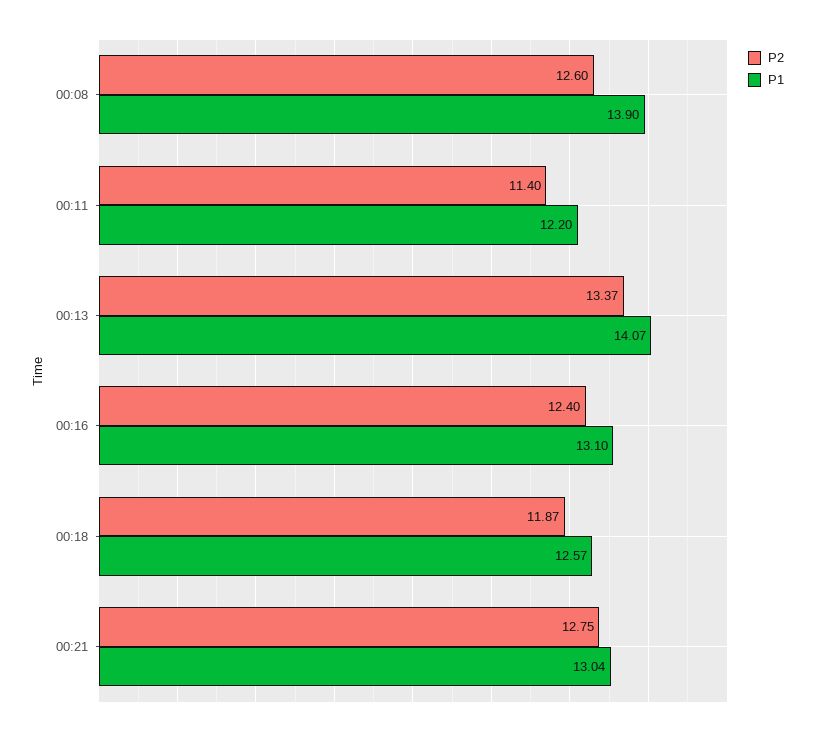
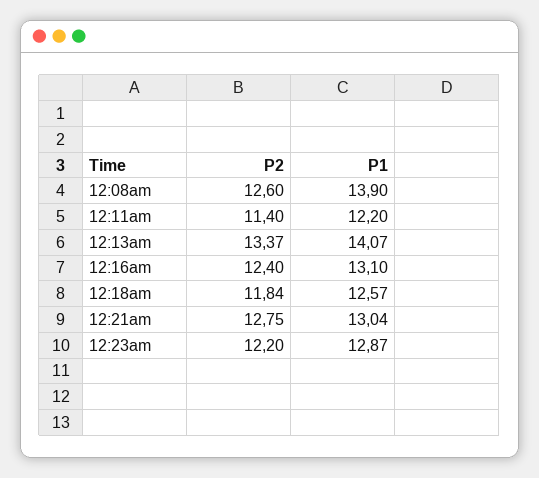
P2, 00:18: 11.87 -> 11.84
P2, 12:23am: none -> 12.2
P1, 12:23am: none -> 12.87

